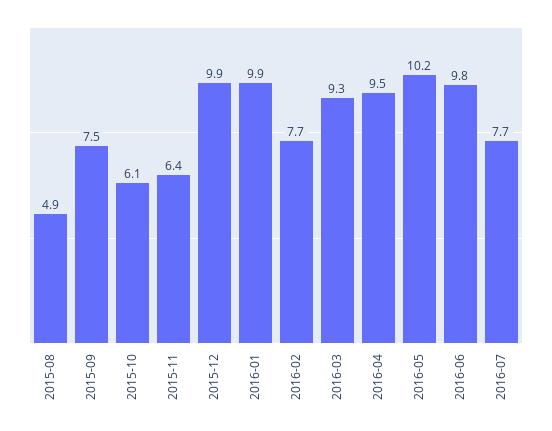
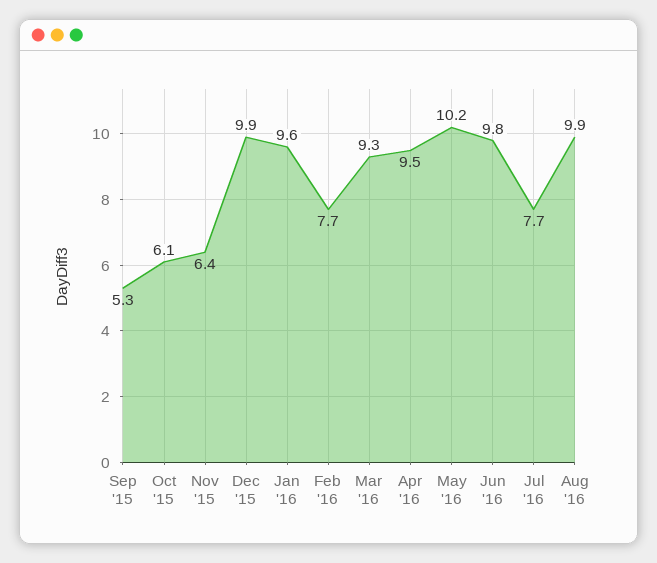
2015-08: 4.9 -> none
2015-09: 7.5 -> 5.3
2016-01: 9.9 -> 9.6
Aug '16: none -> 9.9

